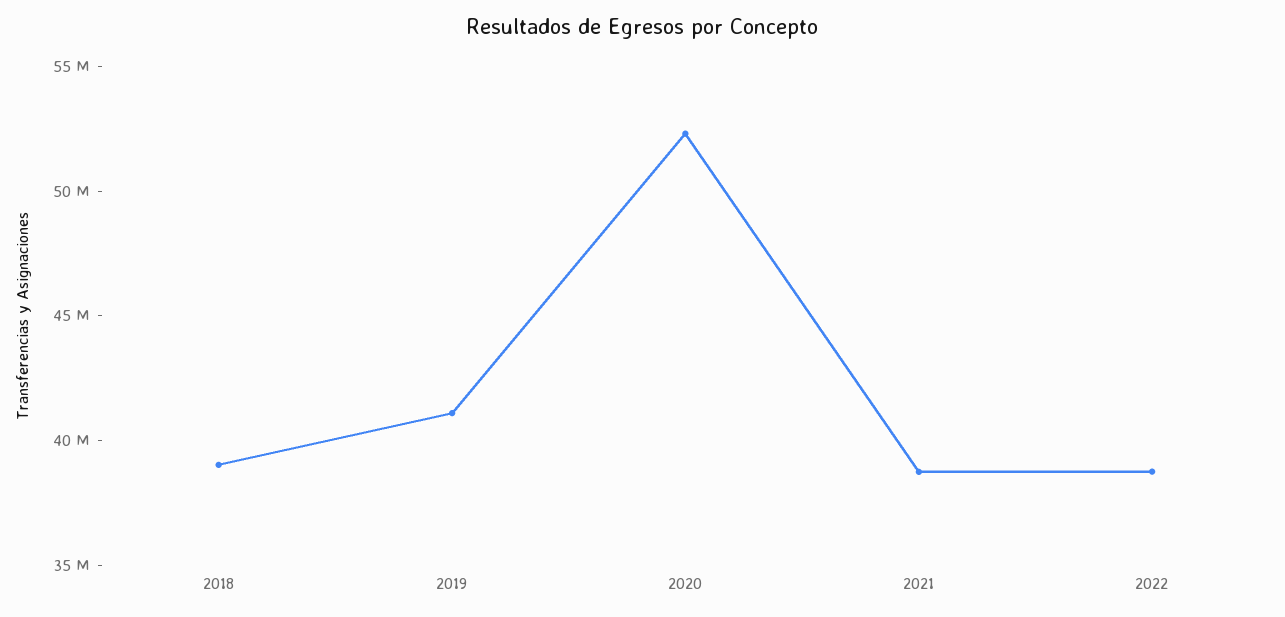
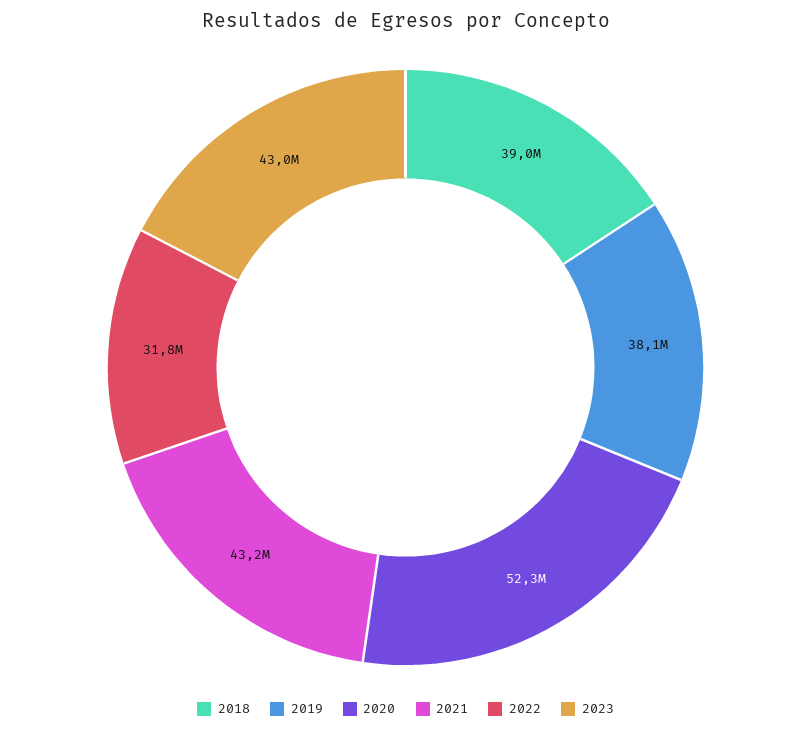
2019: 41000000 -> 38100000
2021: 39000000 -> 43200000
2022: 39000000 -> 31800000
2023: none -> 43000000

